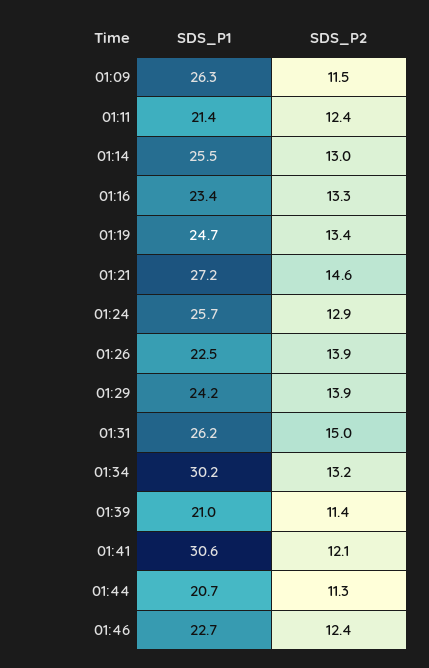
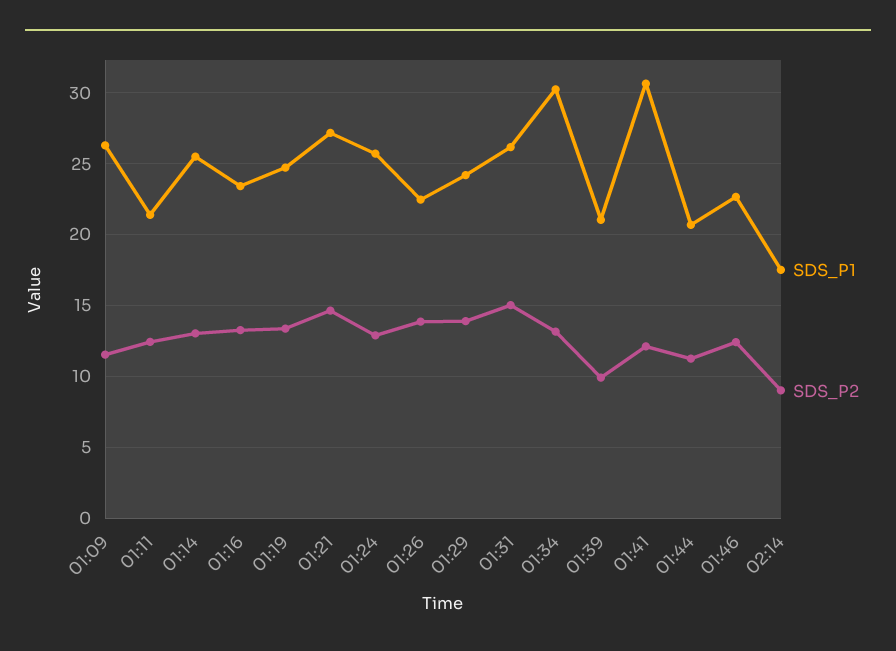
SDS_P2, 01:39: 11.4 -> 10
SDS_P1, 02:14: none -> 17.5
SDS_P2, 02:14: none -> 9

